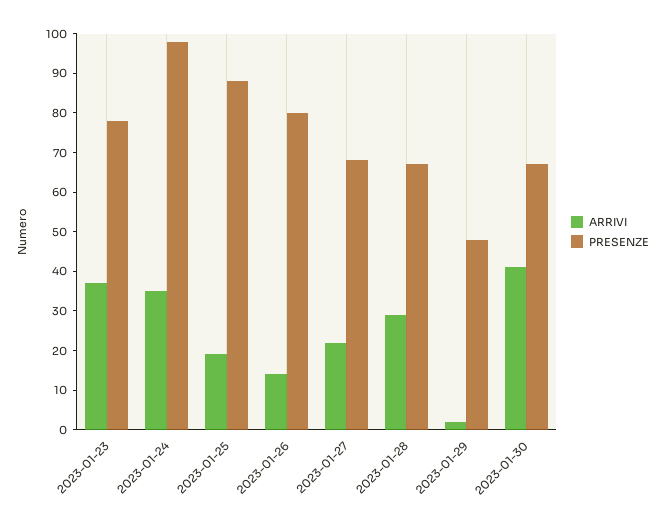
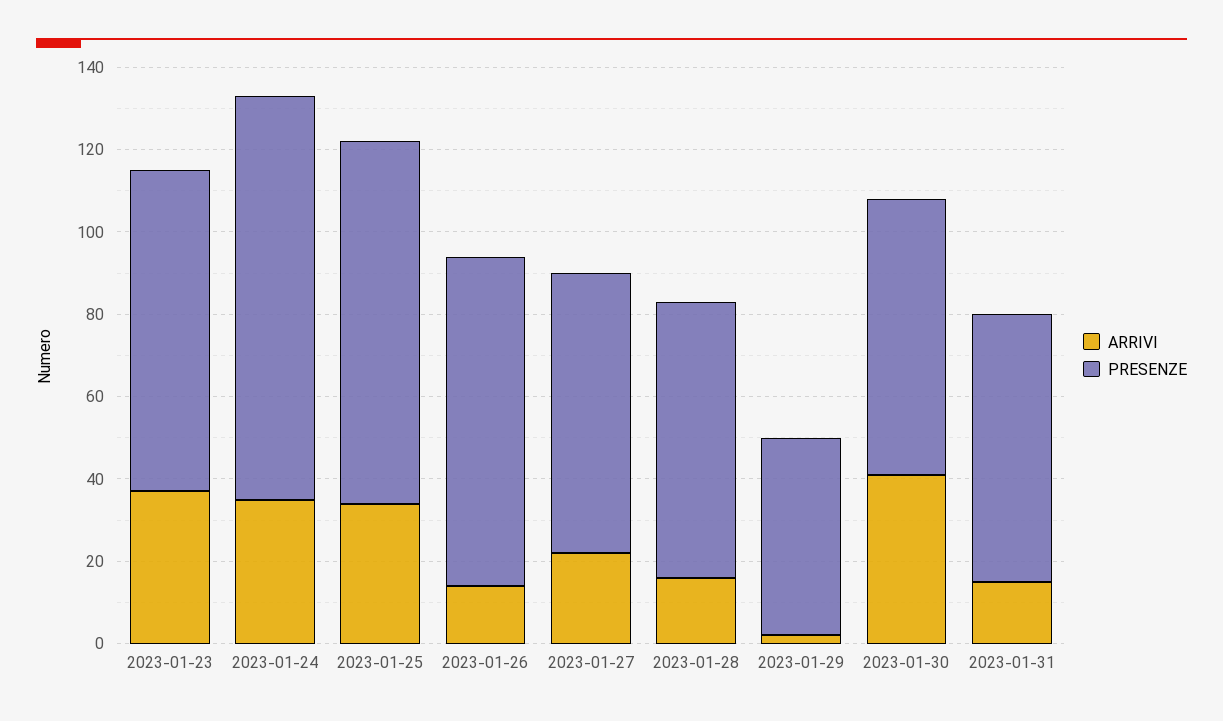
ARRIVI, 2023-01-25: 20 -> 35
ARRIVI, 2023-01-28: 30 -> 15
ARRIVI, 2023-01-31: none -> 15
PRESENZE, 2023-01-31: none -> 65

